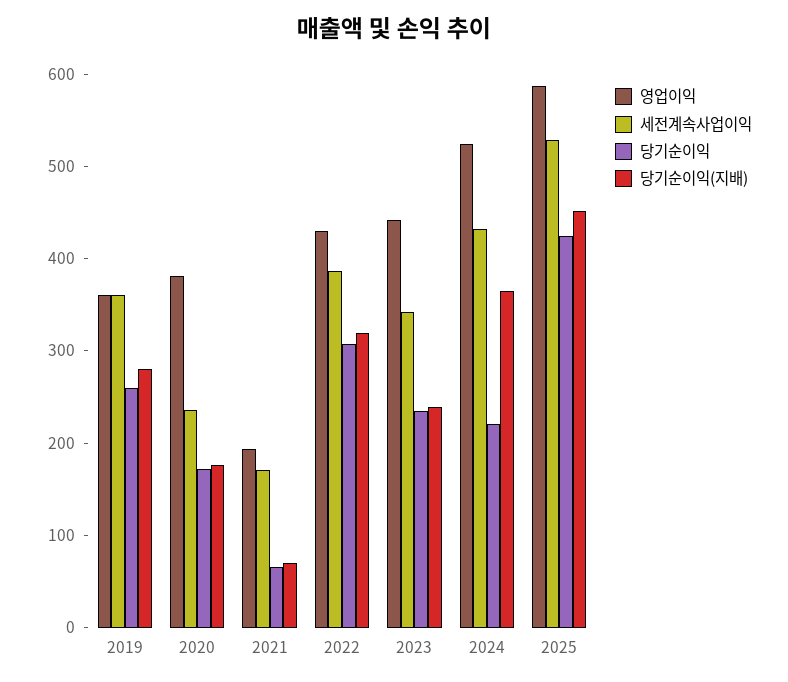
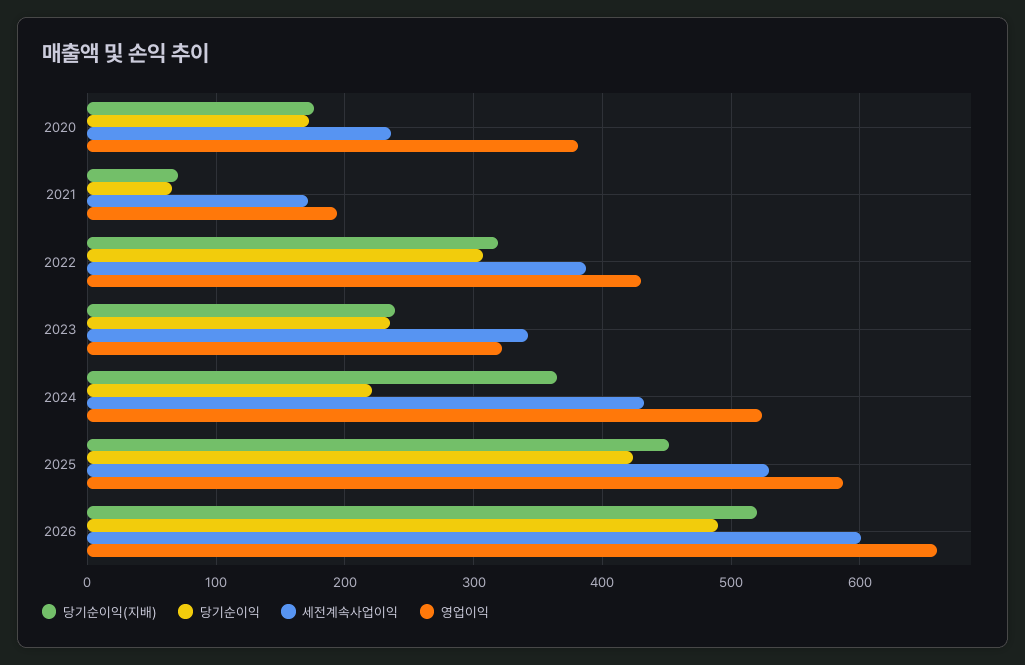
영업이익, 2019: 360 -> none
세전계속사업이익, 2019: 360 -> none
당기순이익, 2019: 260 -> none
당기순이익(지배), 2019: 280 -> none
영업이익, 2023: 440 -> 320
당기순이익(지배), 2026: none -> 520
당기순이익, 2026: none -> 490
세전계속사업이익, 2026: none -> 600
영업이익, 2026: none -> 660

